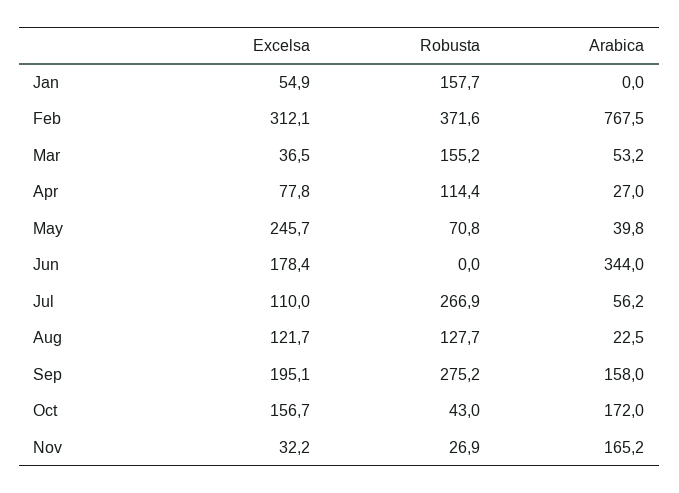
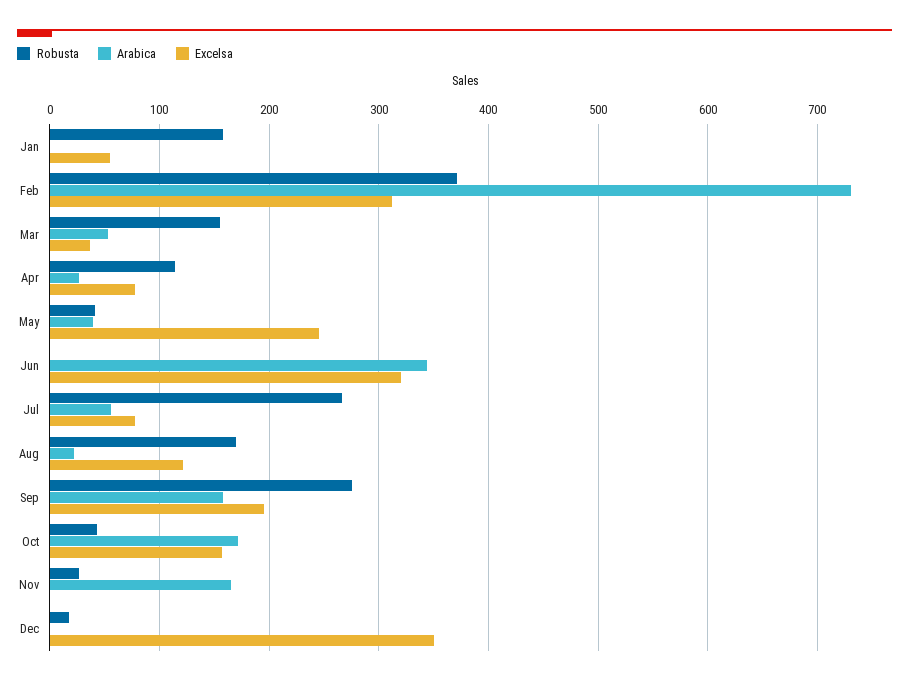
Arabica, Feb: 767.5 -> 730
Robusta, May: 70.8 -> 40
Excelsa, Jun: 178.4 -> 320
Excelsa, Jul: 110 -> 80
Robusta, Aug: 127.7 -> 170
Excelsa, Nov: 32.2 -> 0
Robusta, Dec: none -> 20
Arabica, Dec: none -> 0
Excelsa, Dec: none -> 350

